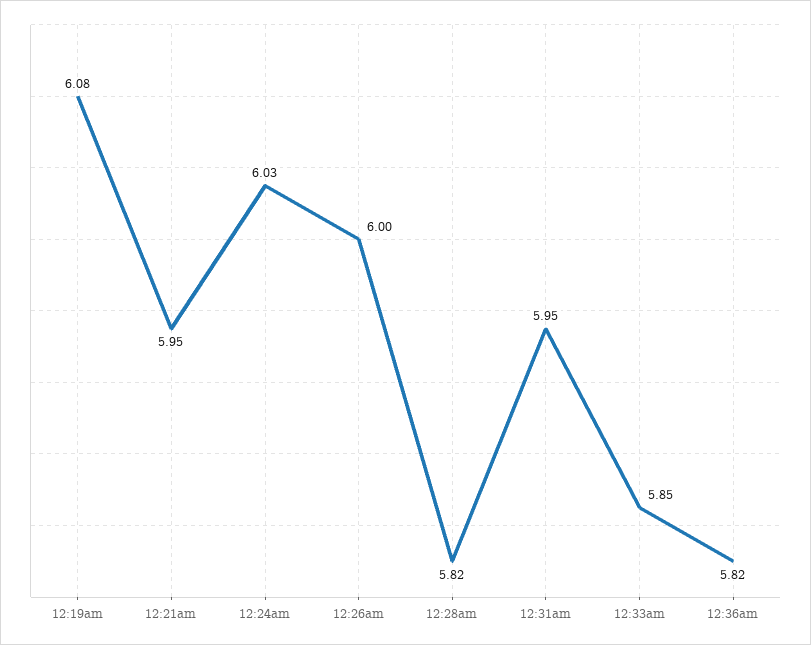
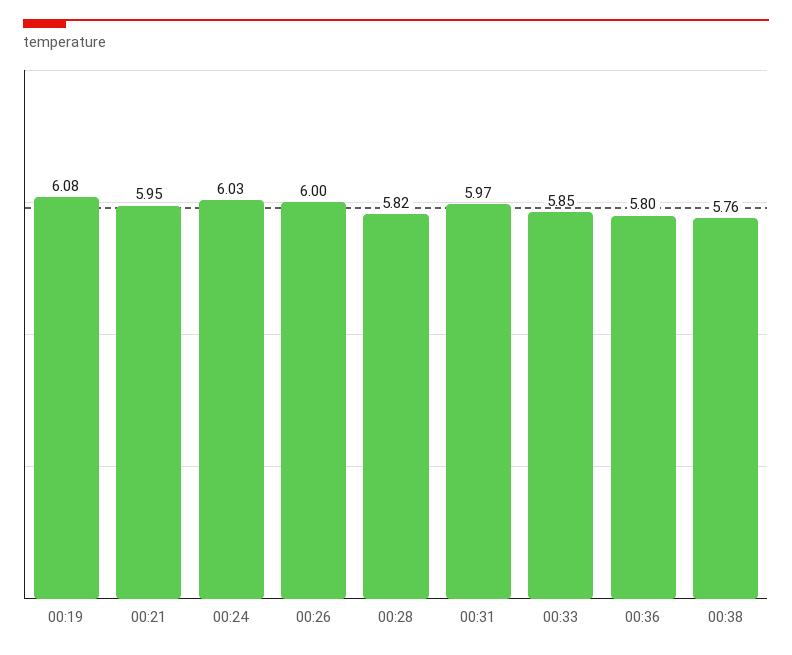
12:31am: 5.95 -> 5.97
12:36am: 5.82 -> 5.8
00:38: none -> 5.76

